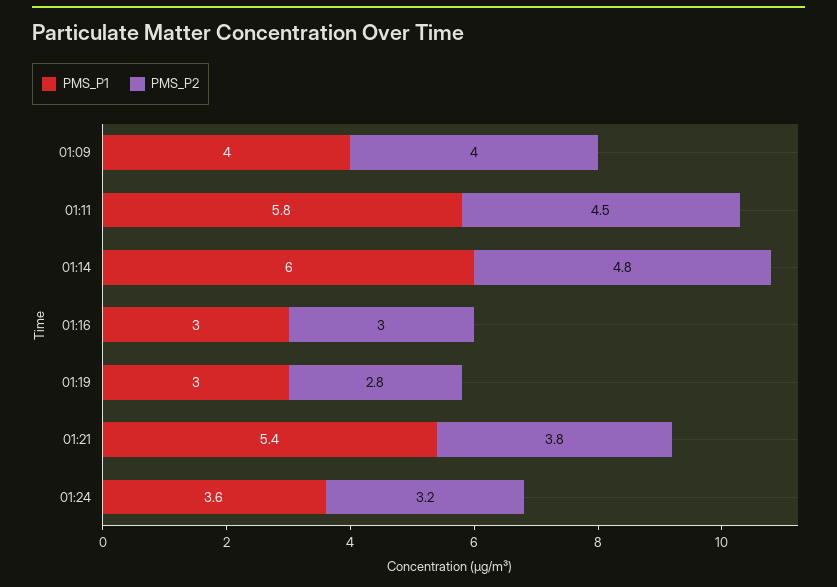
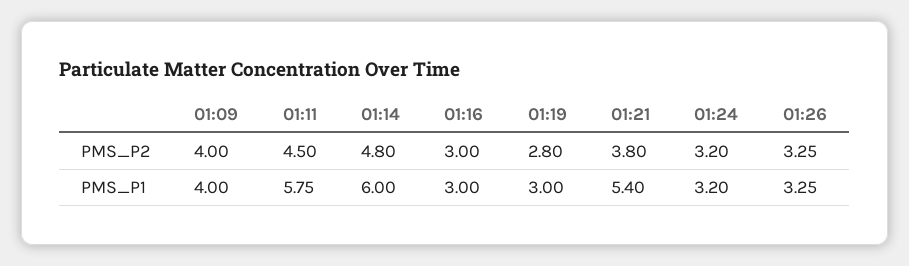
PMS_P1, 01:24: 3.6 -> 3.2
PMS_P2, 01:26: none -> 3.25
PMS_P1, 01:26: none -> 3.25

